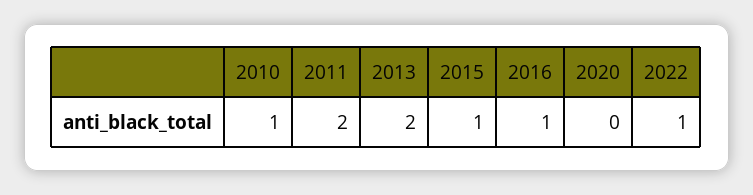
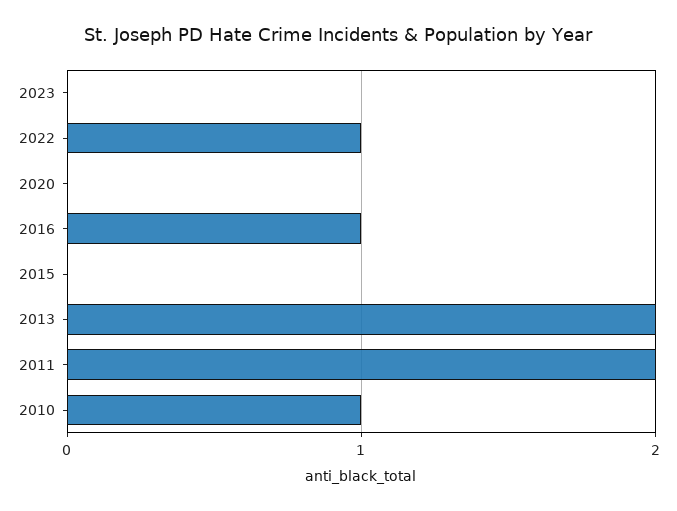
2015: 1 -> 0
2023: none -> 0

